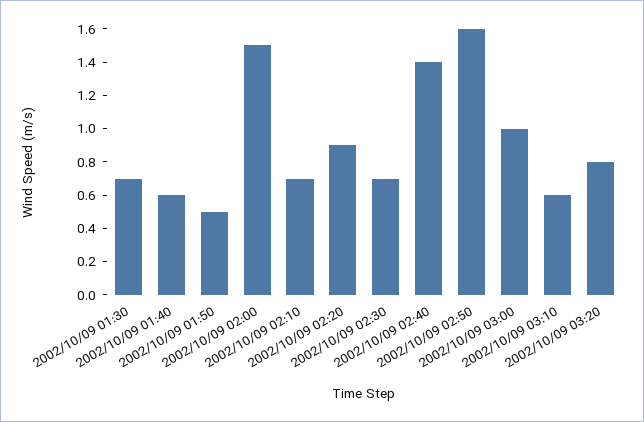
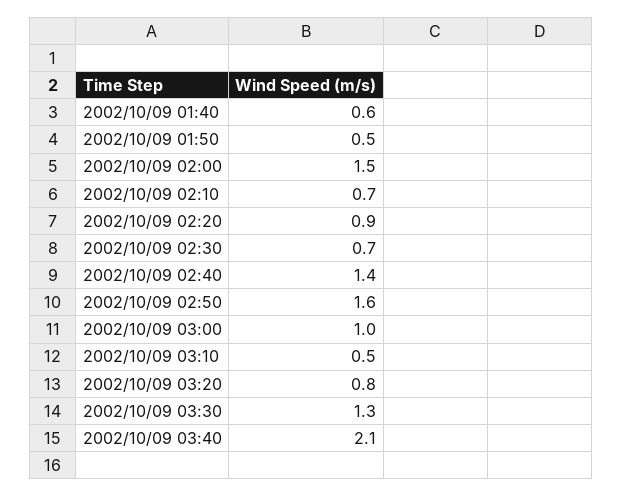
2002/10/09 01:30: 0.7 -> none
2002/10/09 03:10: 0.6 -> 0.5
2002/10/09 03:30: none -> 1.3
2002/10/09 03:40: none -> 2.1

